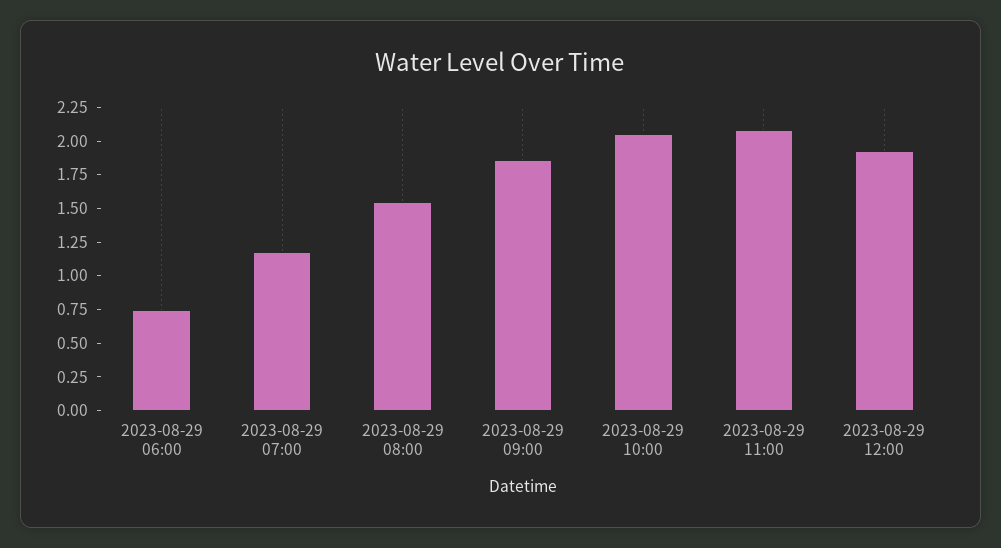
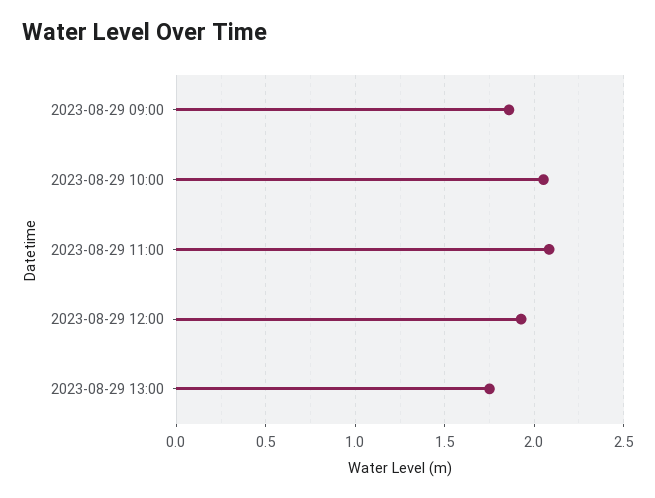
2023-08-29 06:00: 0.75 -> none
2023-08-29 07:00: 1.25 -> none
2023-08-29 08:00: 1.5 -> none
2023-08-29 13:00: none -> 1.75

